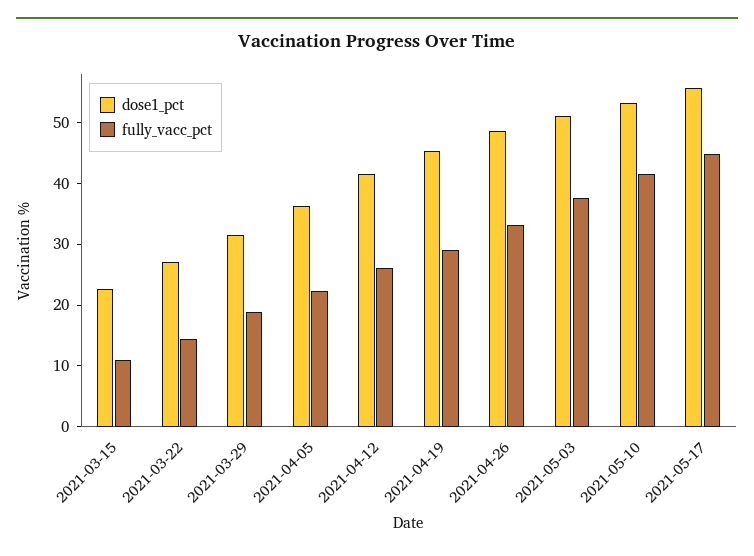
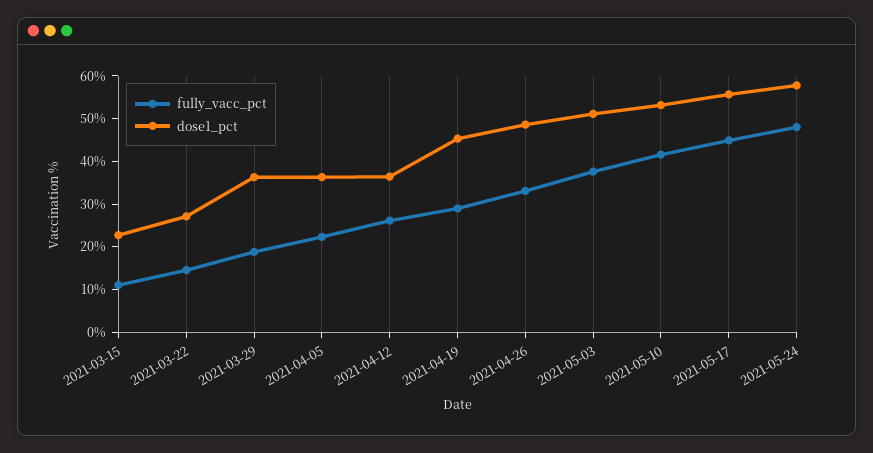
dose1_pct, 2021-03-29: 32 -> 36
dose1_pct, 2021-04-12: 42 -> 36
fully_vacc_pct, 2021-05-24: none -> 48
dose1_pct, 2021-05-24: none -> 58

